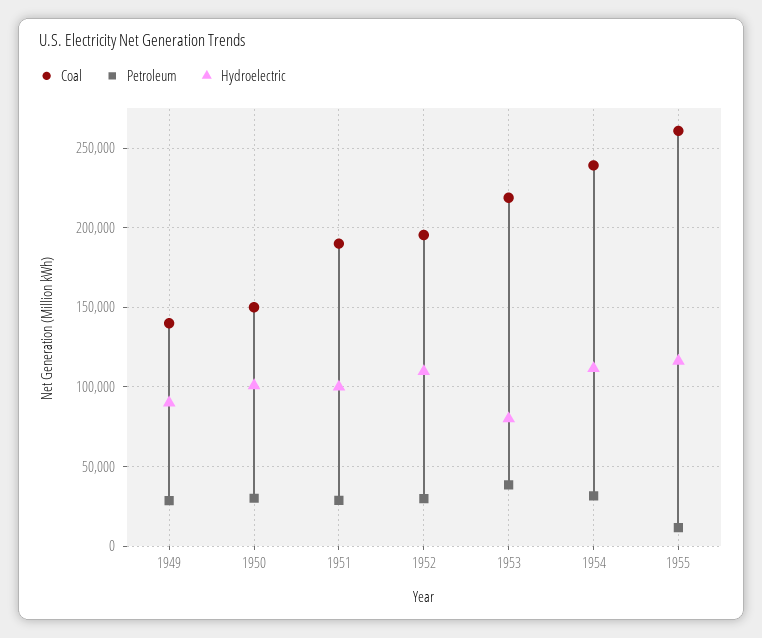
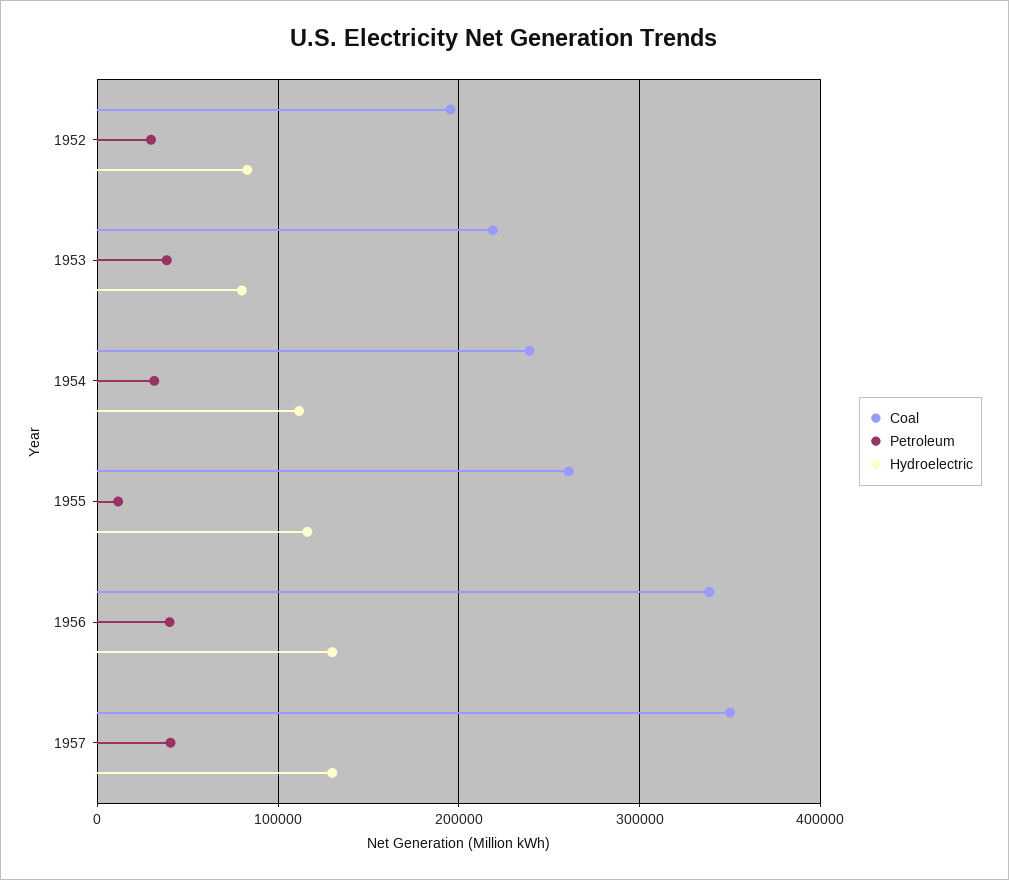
Coal, 1949: 140000 -> none
Petroleum, 1949: 30000 -> none
Hydroelectric, 1949: 90000 -> none
Coal, 1950: 150000 -> none
Petroleum, 1950: 30000 -> none
Hydroelectric, 1950: 100000 -> none
Coal, 1951: 190000 -> none
Petroleum, 1951: 30000 -> none
Hydroelectric, 1951: 100000 -> none
Hydroelectric, 1952: 110000 -> 80000
Coal, 1956: none -> 340000
Petroleum, 1956: none -> 40000
Hydroelectric, 1956: none -> 130000
Coal, 1957: none -> 350000
Petroleum, 1957: none -> 40000
Hydroelectric, 1957: none -> 130000

